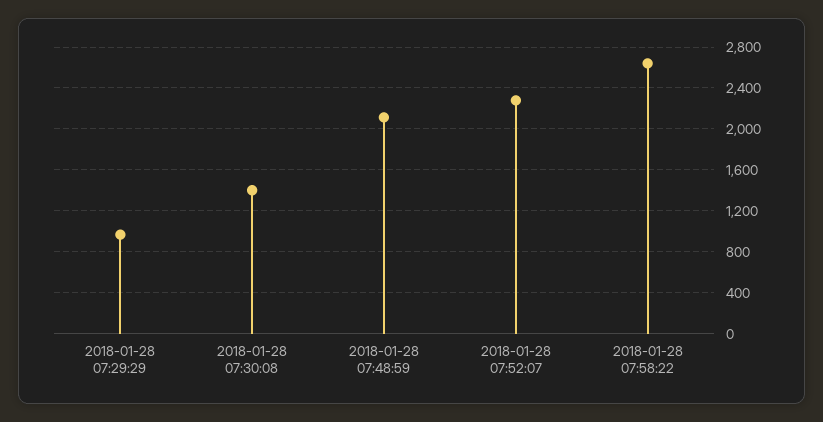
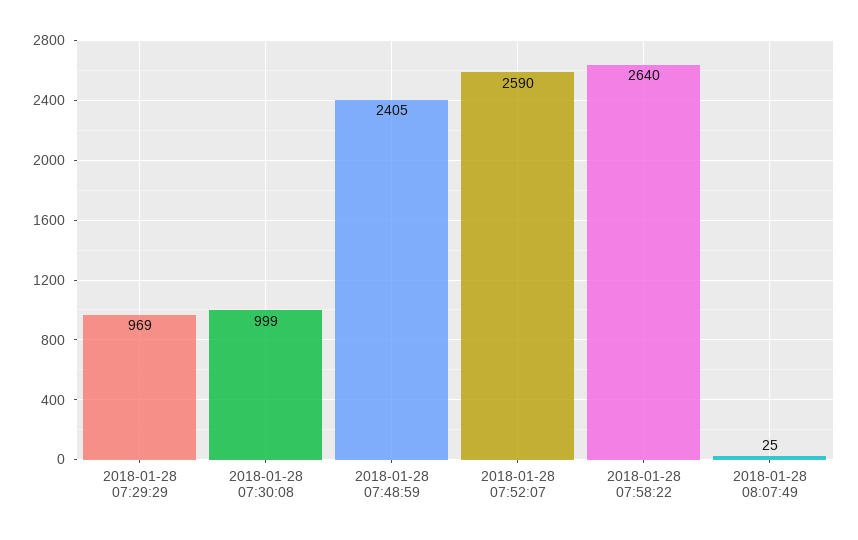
2018-01-28 07:30:08: 1400 -> 999
2018-01-28 07:48:59: 2100 -> 2405
2018-01-28 07:52:07: 2300 -> 2590
2018-01-28 08:07:49: none -> 25

